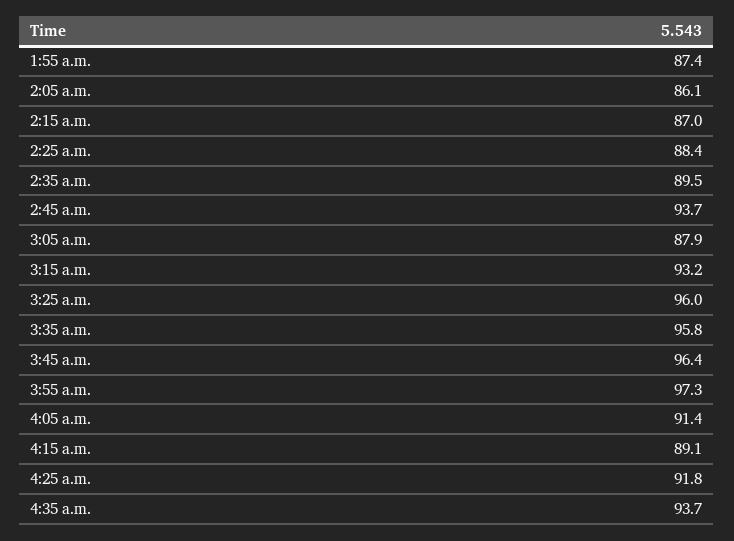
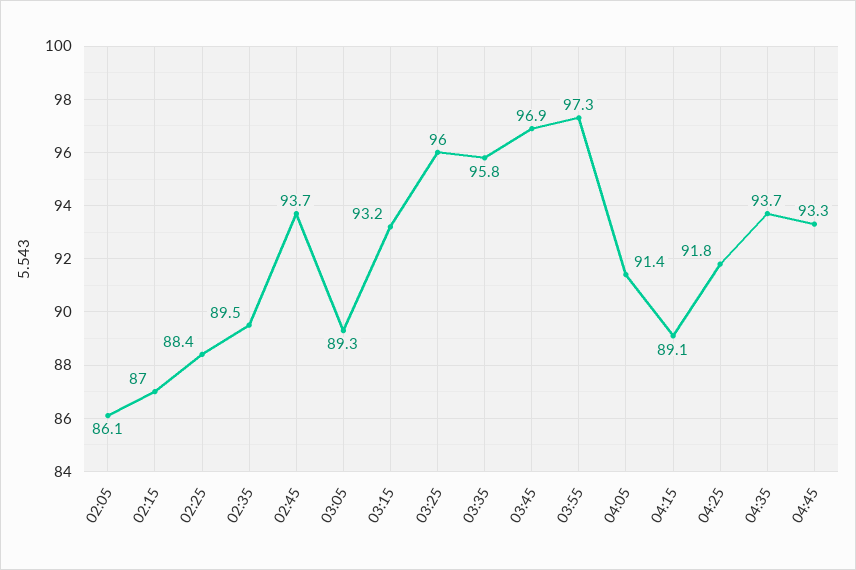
1:55 a.m.: 87.4 -> none
3:05 a.m.: 87.9 -> 89.3
3:45 a.m.: 96.4 -> 96.9
04:45: none -> 93.3

